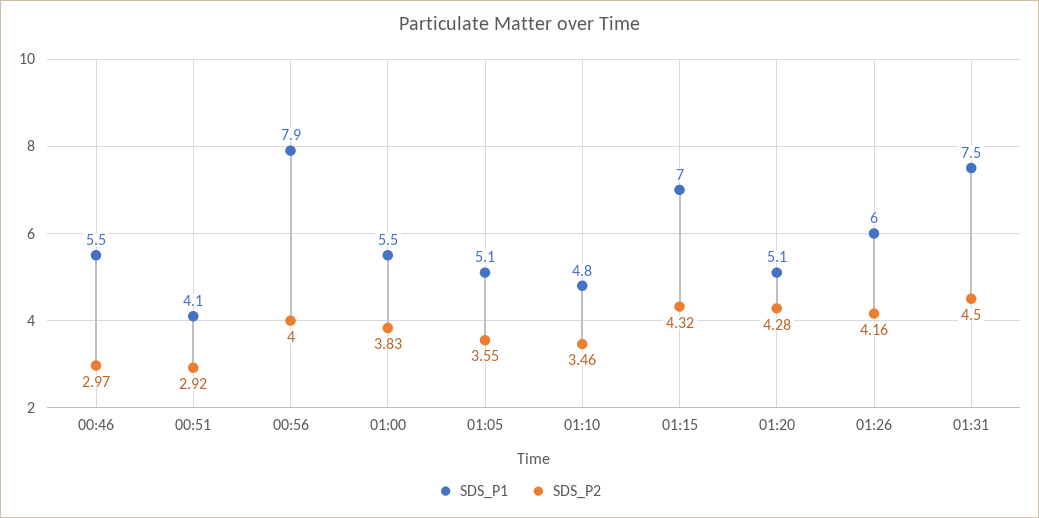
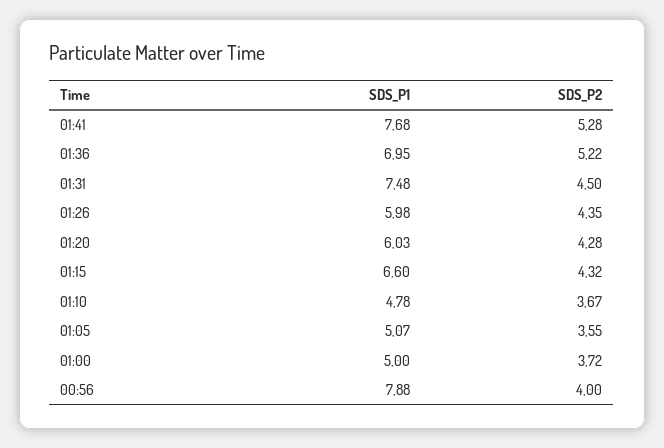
SDS_P1, 00:46: 5.5 -> none
SDS_P2, 00:46: 2.97 -> none
SDS_P1, 00:51: 4.1 -> none
SDS_P2, 00:51: 2.92 -> none
SDS_P1, 01:00: 5.5 -> 5
SDS_P2, 01:00: 3.83 -> 3.72
SDS_P2, 01:10: 3.46 -> 3.67
SDS_P1, 01:15: 7 -> 6.6
SDS_P1, 01:20: 5.1 -> 6.03
SDS_P2, 01:26: 4.16 -> 4.35
SDS_P1, 01:41: none -> 7.68
SDS_P2, 01:41: none -> 5.28
SDS_P1, 01:36: none -> 6.95
SDS_P2, 01:36: none -> 5.22

